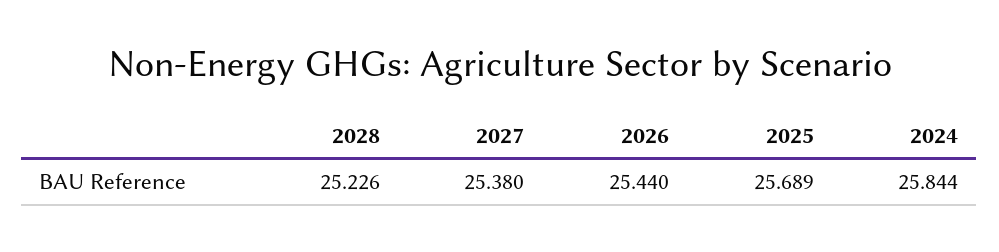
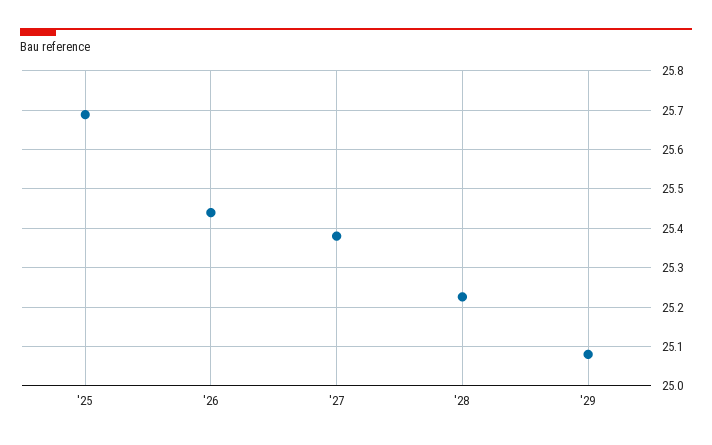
2024: 25.844 -> none
'29: none -> 25.08

